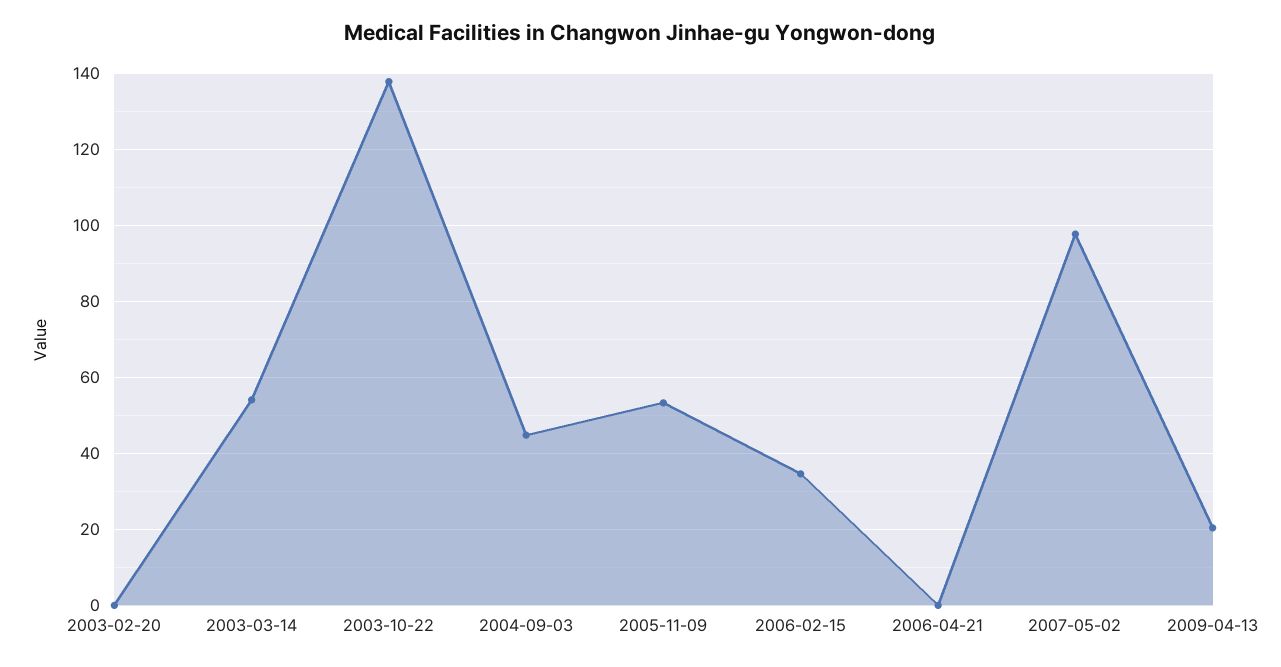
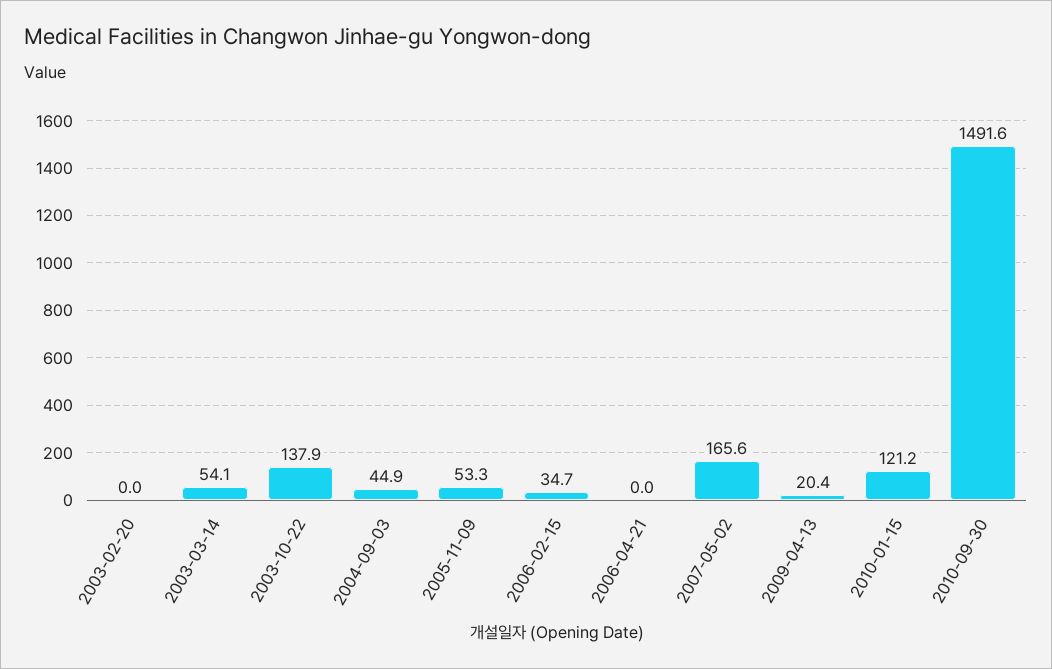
2007-05-02: 98 -> 165.6
2010-01-15: none -> 121.2
2010-09-30: none -> 1491.6

